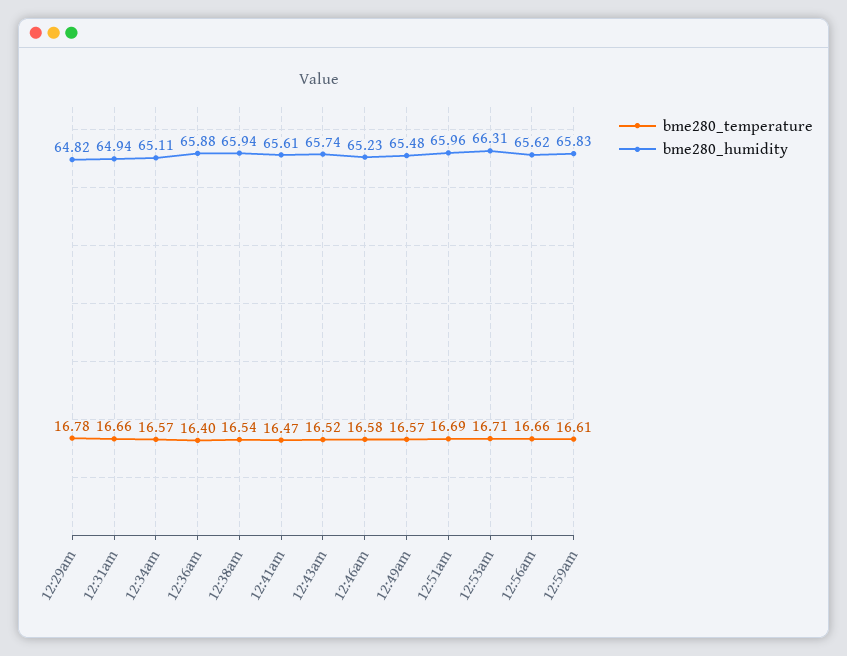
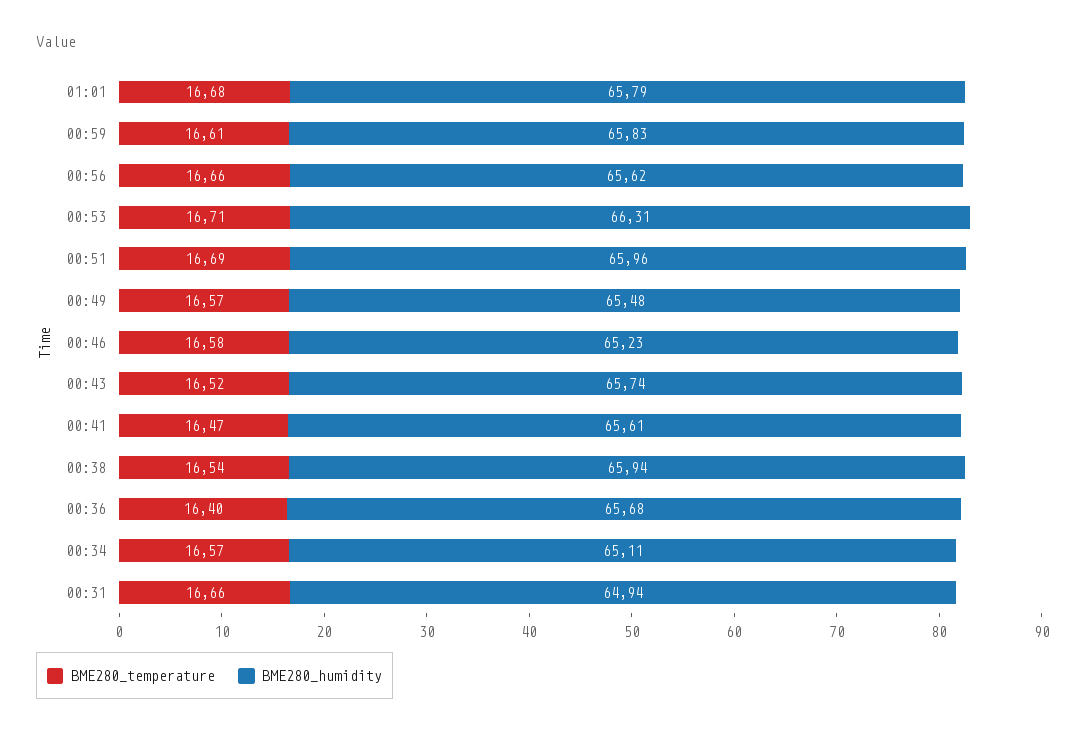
bme280_temperature, 12:29am: 16.78 -> none
bme280_humidity, 12:29am: 64.82 -> none
bme280_humidity, 12:36am: 65.88 -> 65.68
bme280_temperature, 01:01: none -> 16.68
bme280_humidity, 01:01: none -> 65.79

